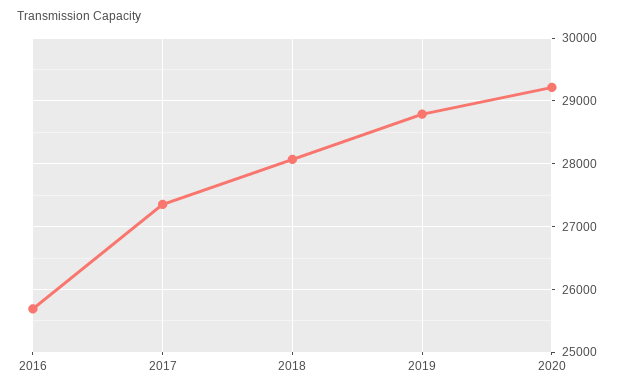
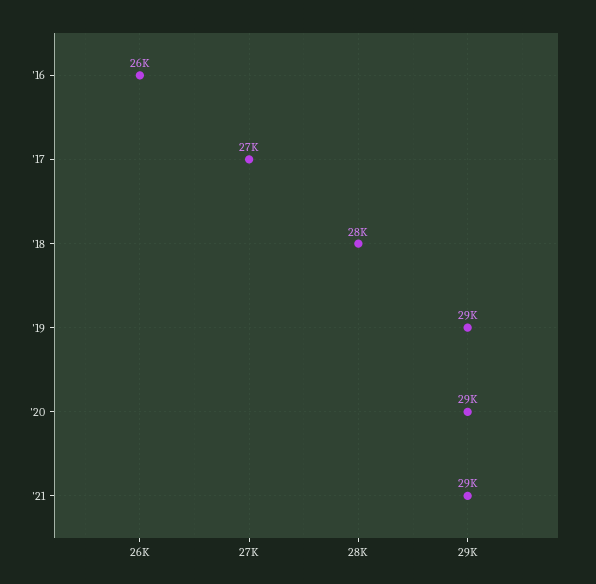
'21: none -> 29000

